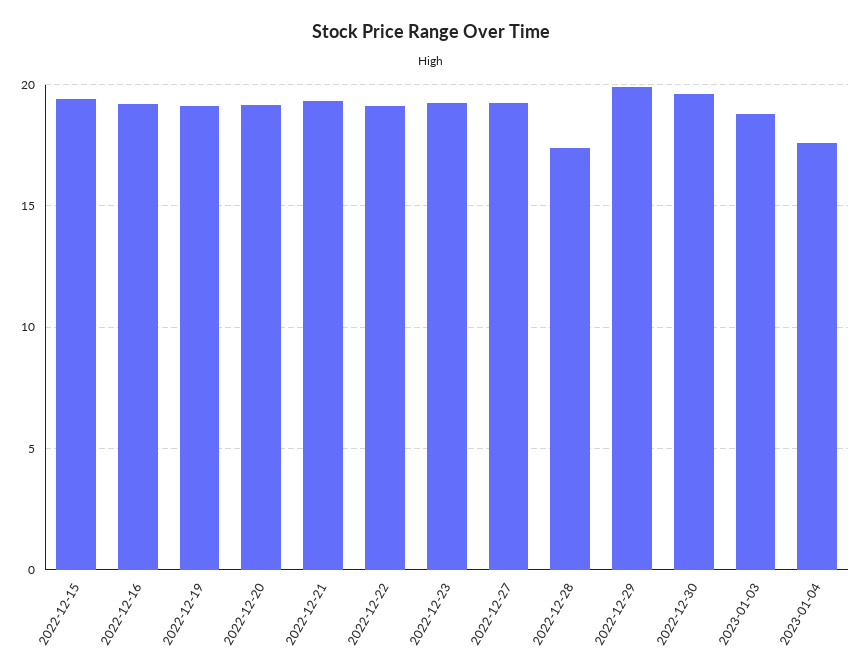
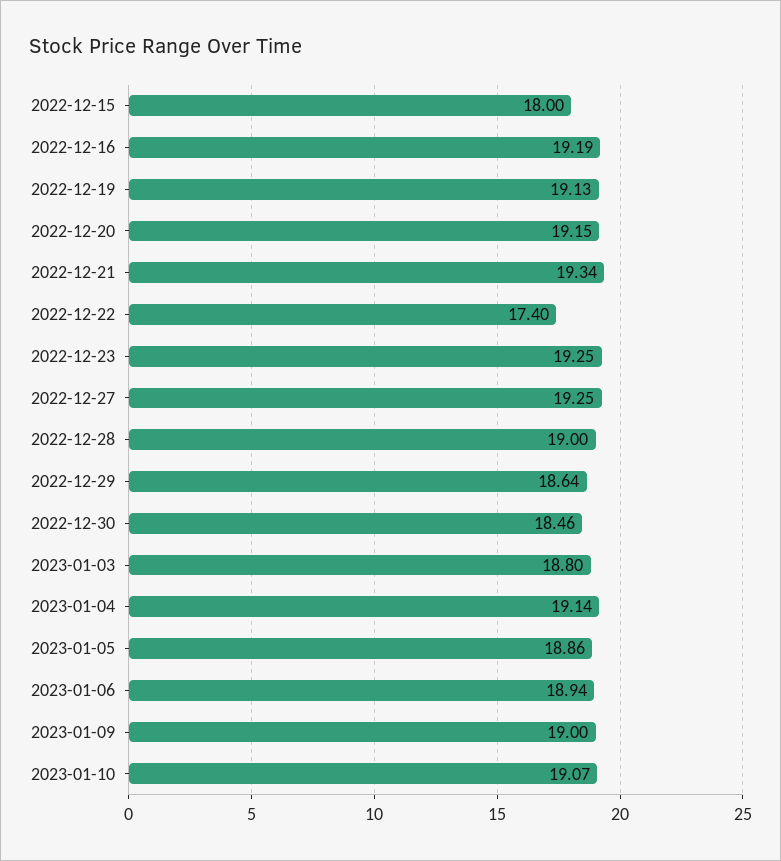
2022-12-15: 19.5 -> 18
2022-12-22: 19 -> 17.4
2022-12-28: 17.5 -> 19
2022-12-29: 20 -> 18.64
2022-12-30: 19.5 -> 18.46
2023-01-04: 17.5 -> 19.14
2023-01-05: none -> 18.86
2023-01-06: none -> 18.94
2023-01-09: none -> 19
2023-01-10: none -> 19.07

